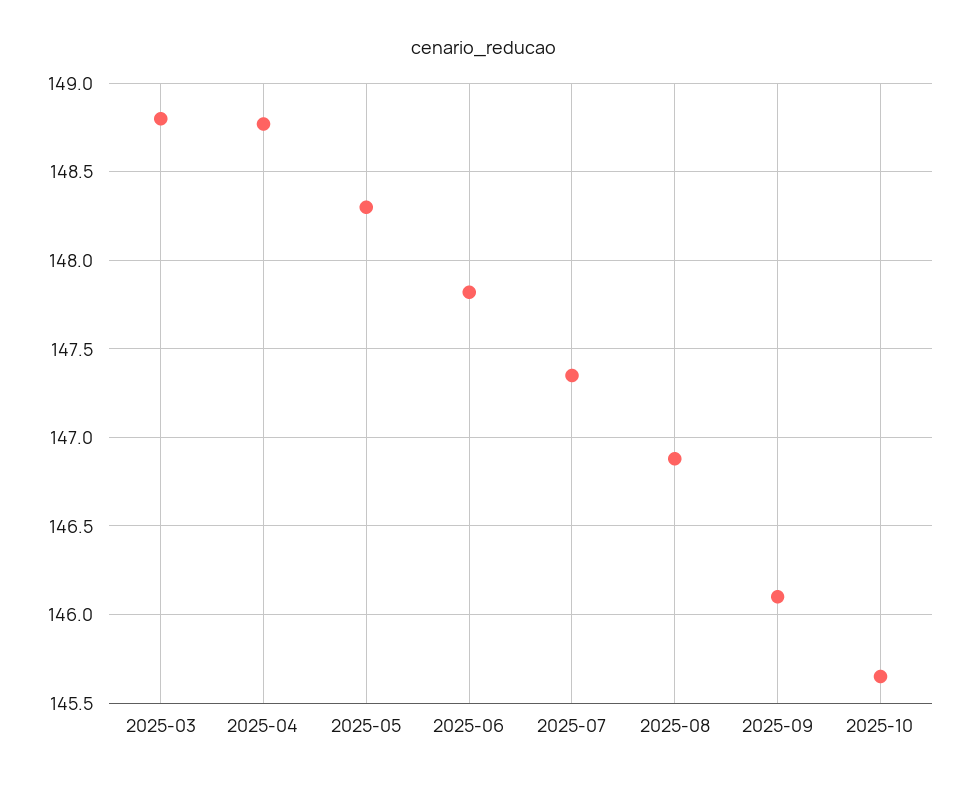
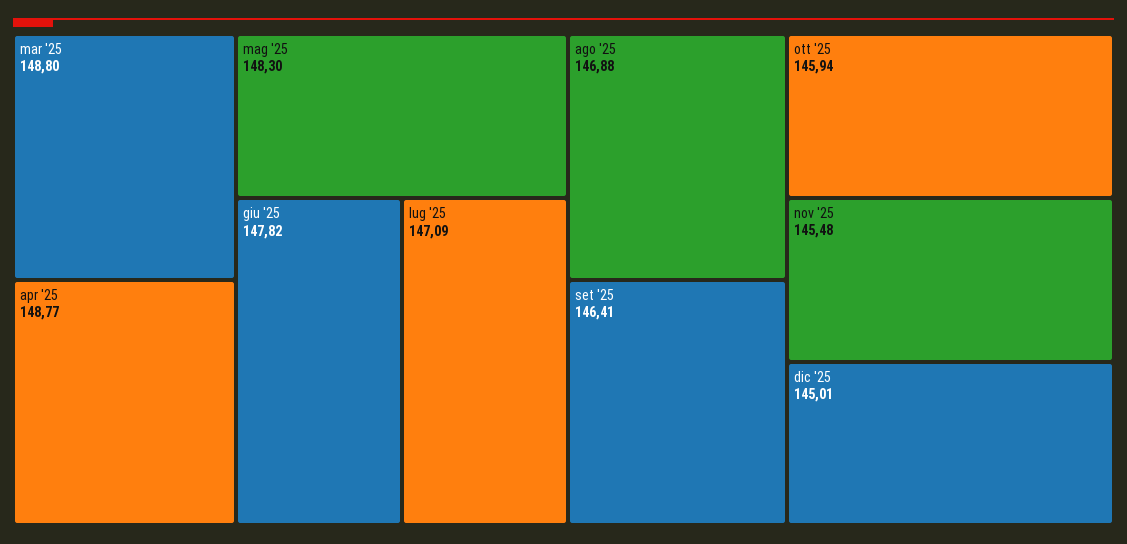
2025-07: 147.35 -> 147.09
2025-09: 146.1 -> 146.41
2025-10: 145.65 -> 145.94
nov '25: none -> 145.48
dic '25: none -> 145.01

